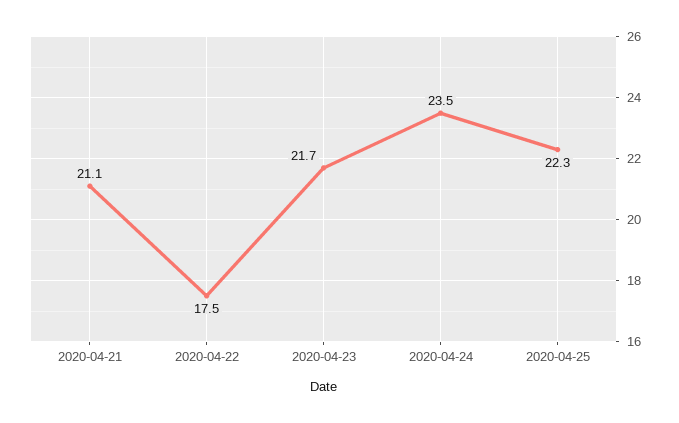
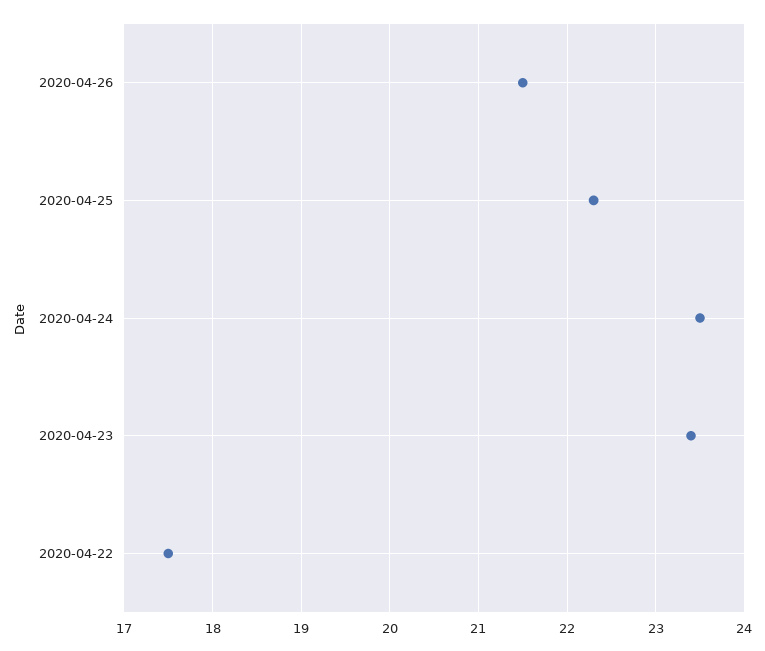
2020-04-21: 21.1 -> none
2020-04-23: 21.7 -> 23.4
2020-04-26: none -> 21.5

